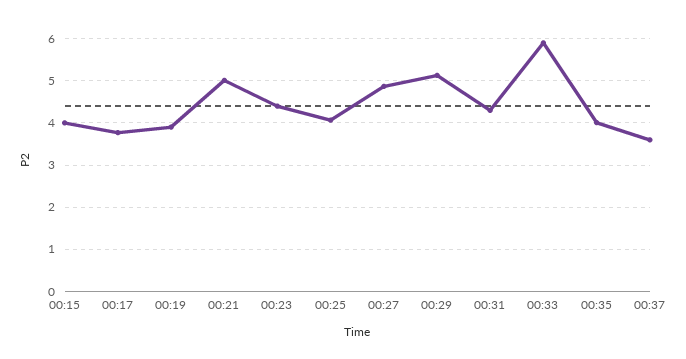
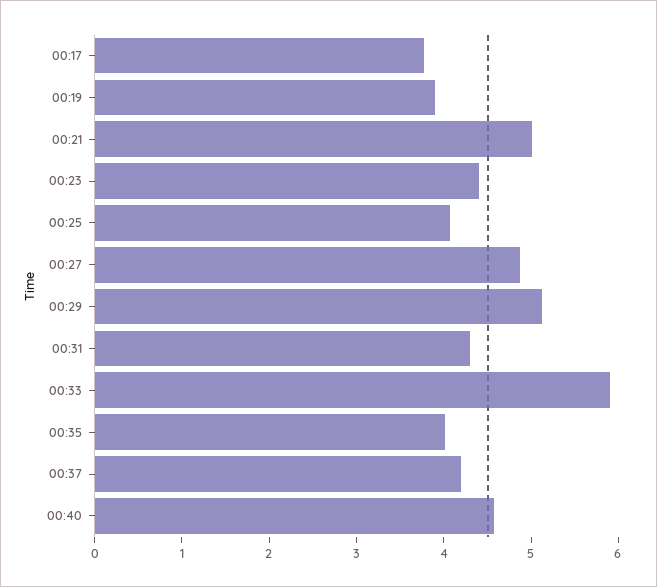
00:15: 4 -> none
00:37: 3.6 -> 4.2
00:40: none -> 4.6

